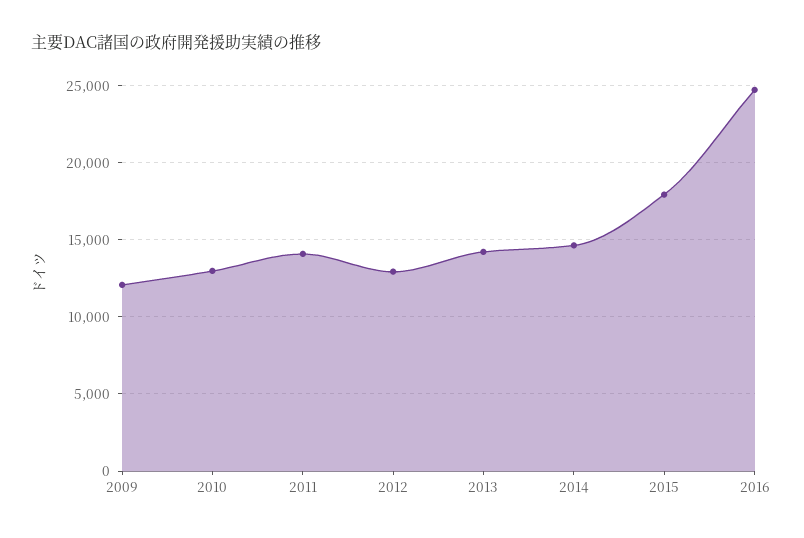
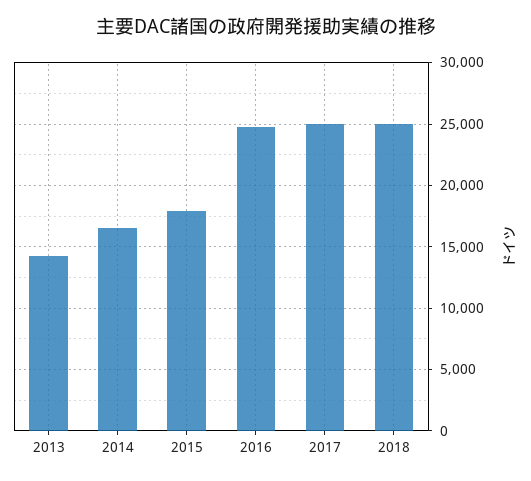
2009: 12000 -> none
2010: 13000 -> none
2011: 14000 -> none
2012: 13000 -> none
2014: 14500 -> 16500
2017: none -> 25000
2018: none -> 25000

